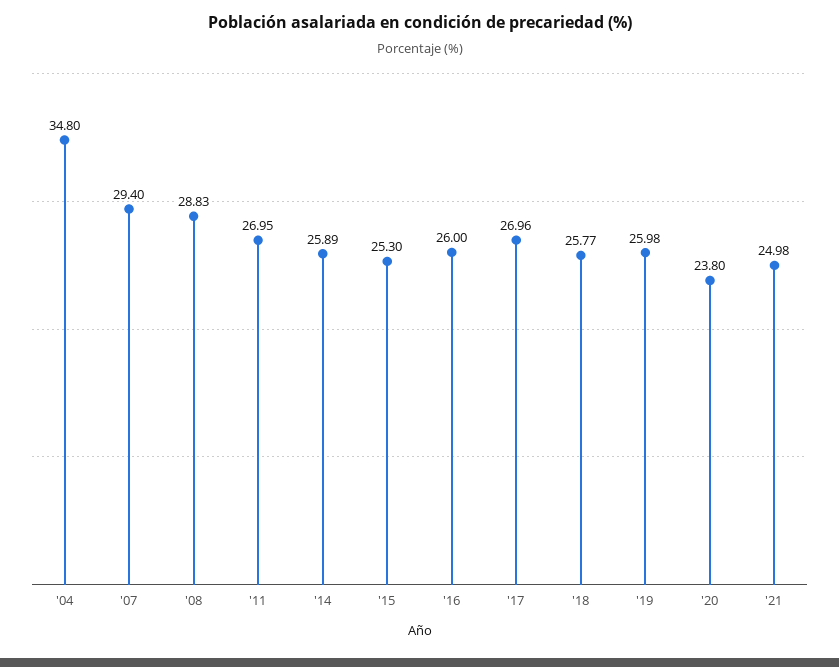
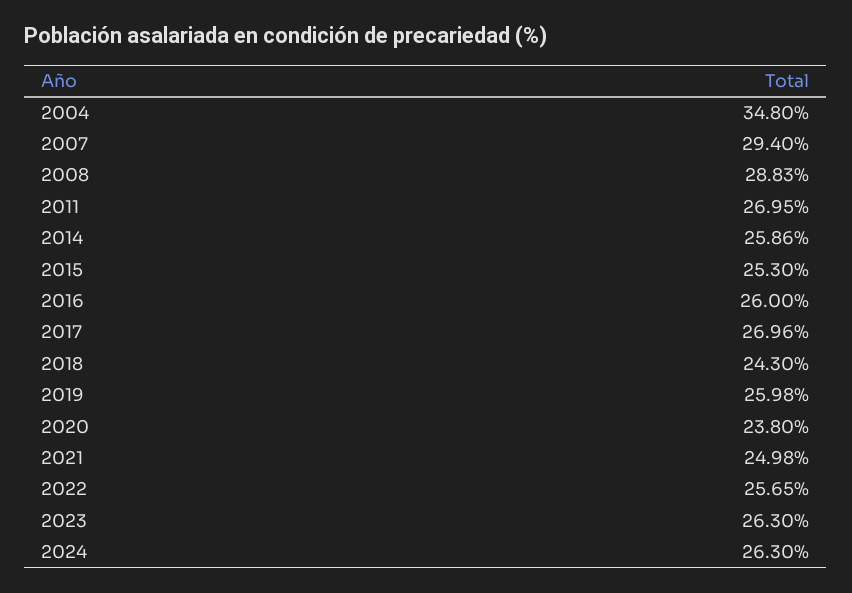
'14: 25.89 -> 25.86
'18: 25.77 -> 24.3
2022: none -> 25.65
2023: none -> 26.3
2024: none -> 26.3

